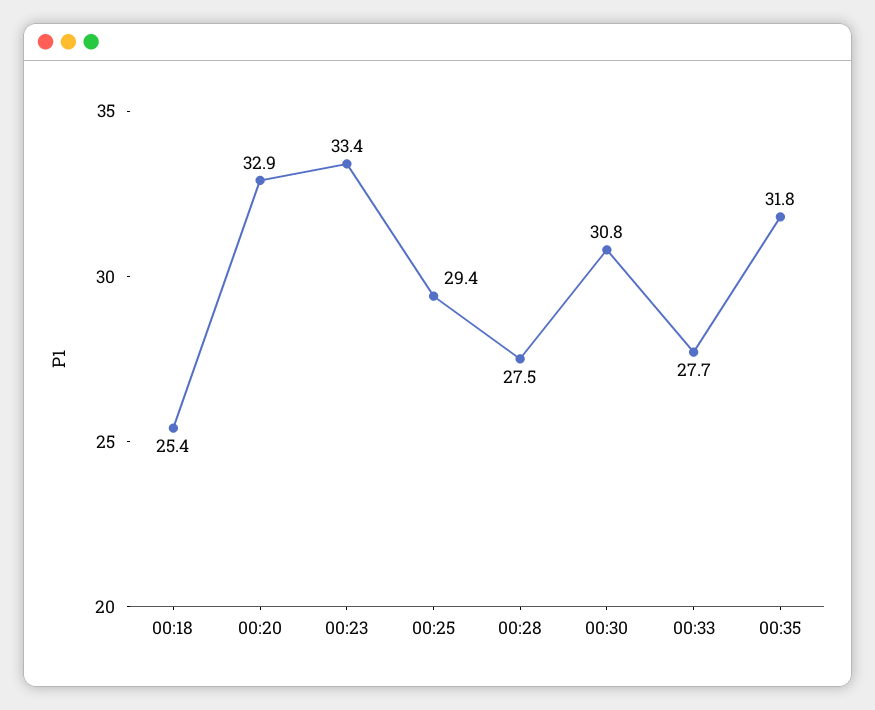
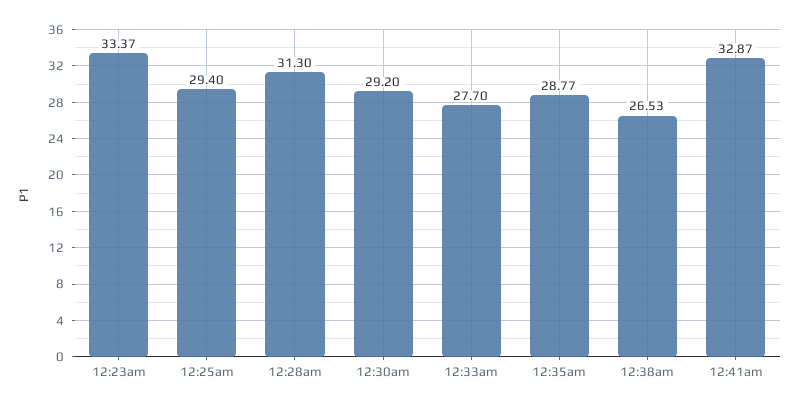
00:18: 25.4 -> none
00:20: 32.9 -> none
00:28: 27.5 -> 31.3
00:30: 30.8 -> 29.2
00:35: 31.8 -> 28.77
12:38am: none -> 26.53
12:41am: none -> 32.87

